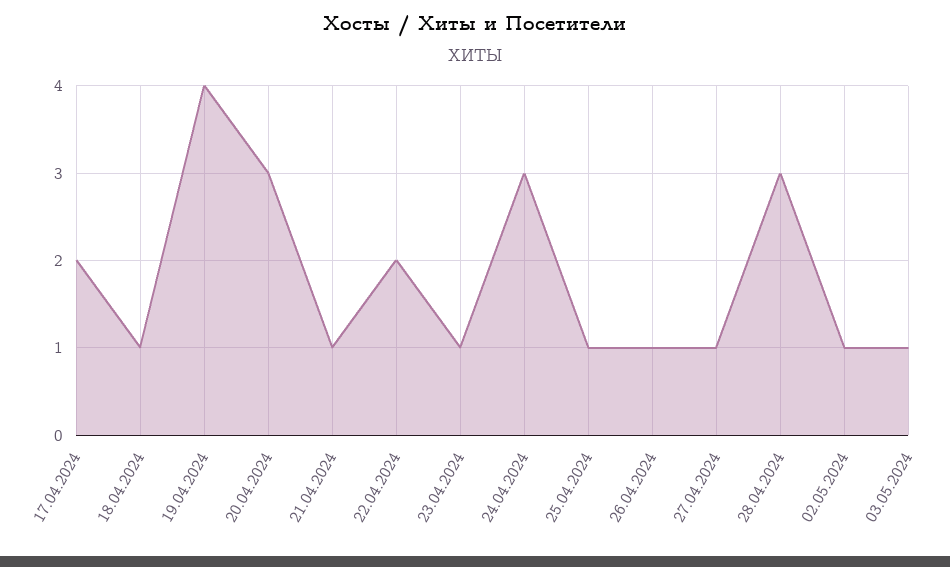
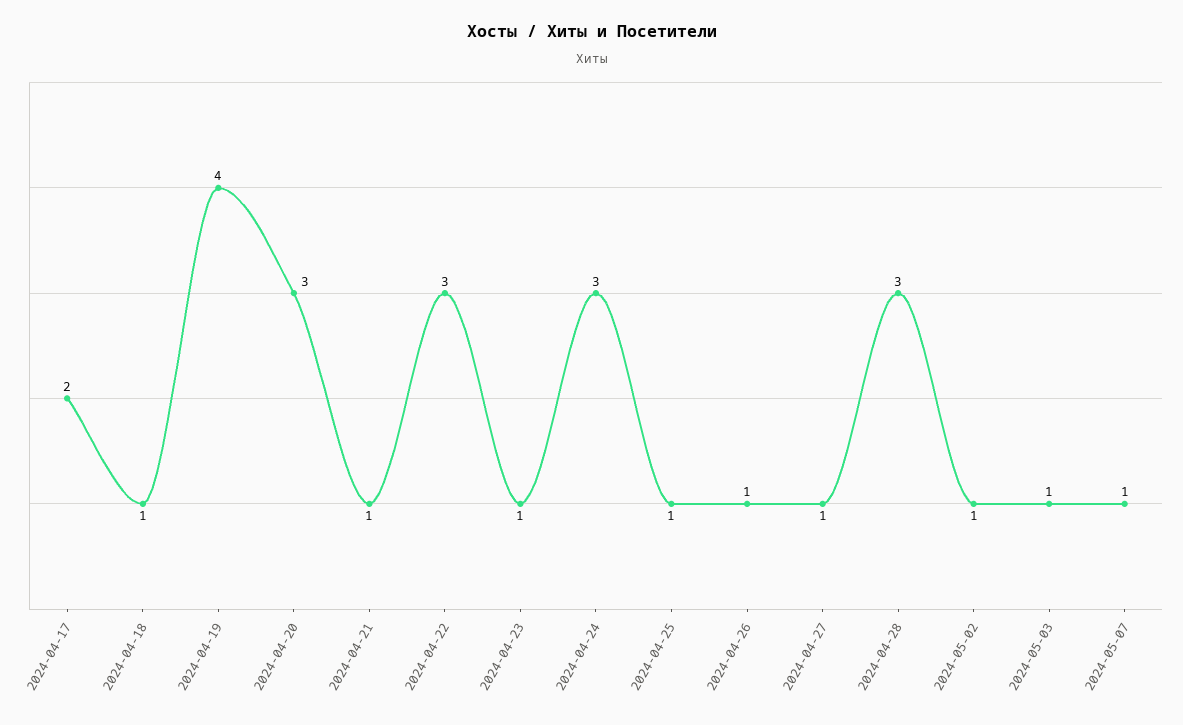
22.04.2024: 2 -> 3
2024-05-07: none -> 1

